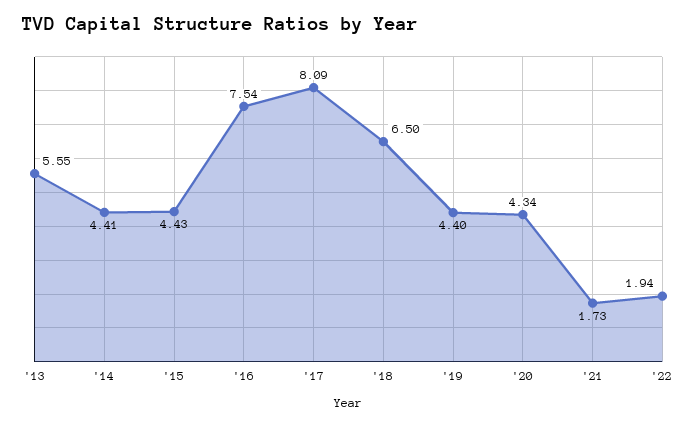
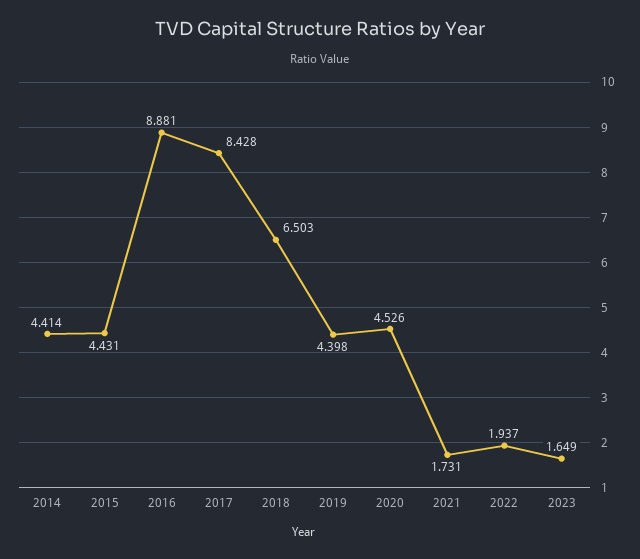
'13: 5.55 -> none
'16: 7.54 -> 8.881
'17: 8.09 -> 8.428
'20: 4.34 -> 4.526
2023: none -> 1.649

